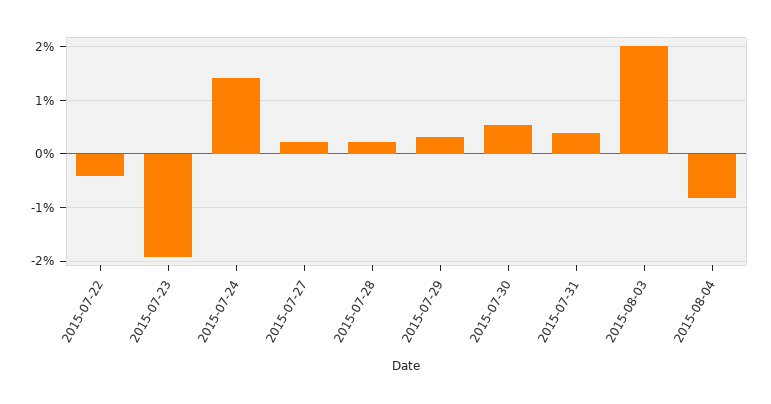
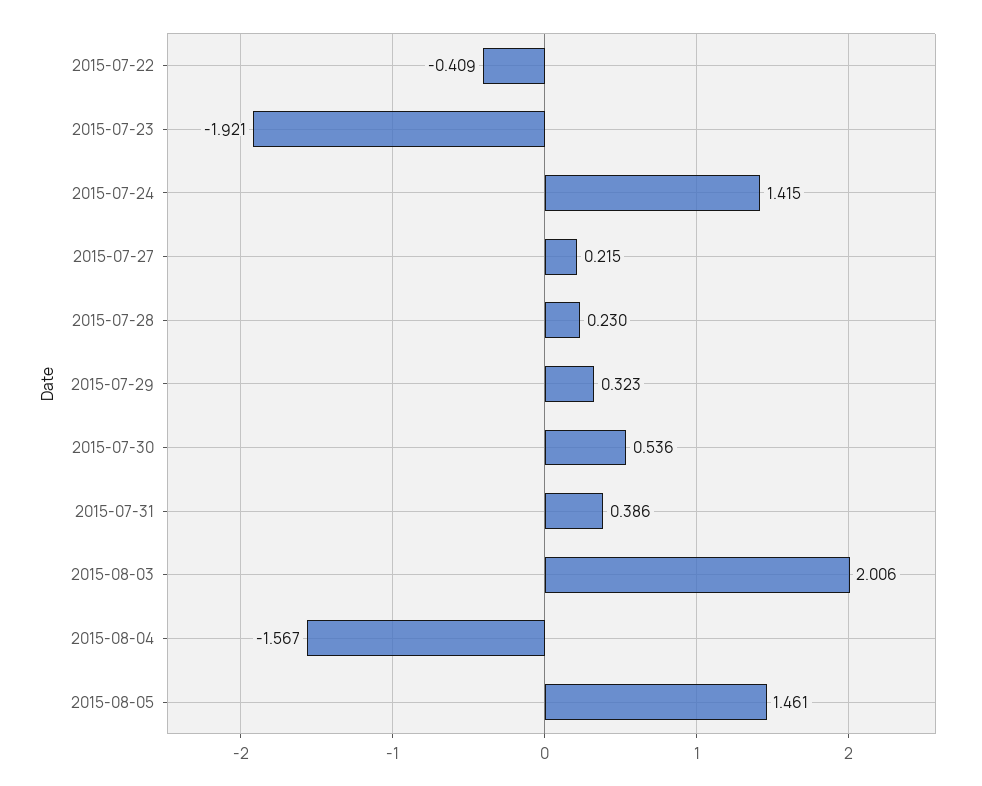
2015-08-04: -0.8 -> -1.567
2015-08-05: none -> 1.461

